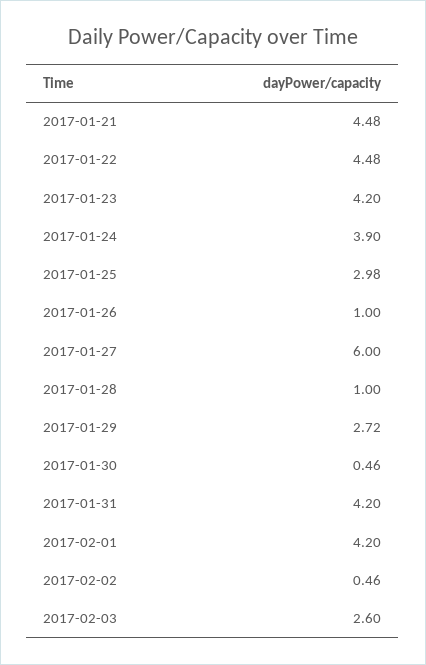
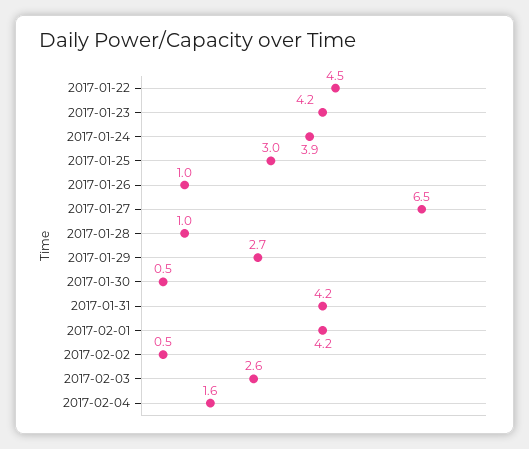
2017-01-21: 4.48 -> none
2017-01-27: 6 -> 6.5
2017-02-04: none -> 1.6

